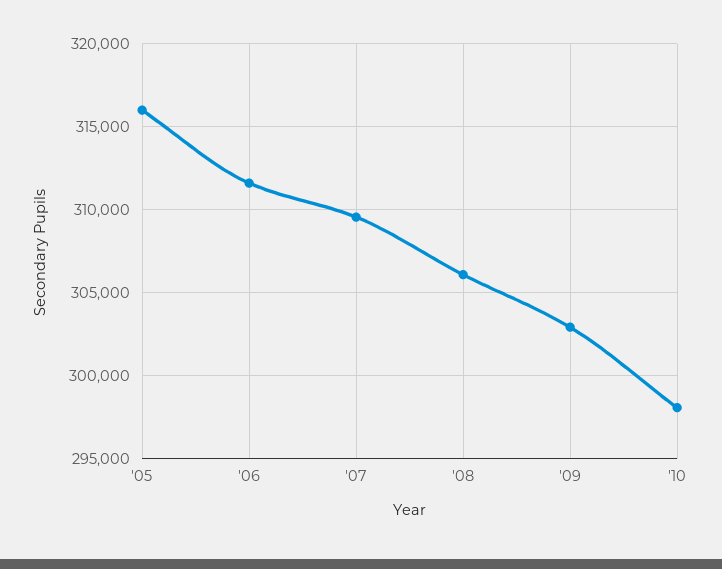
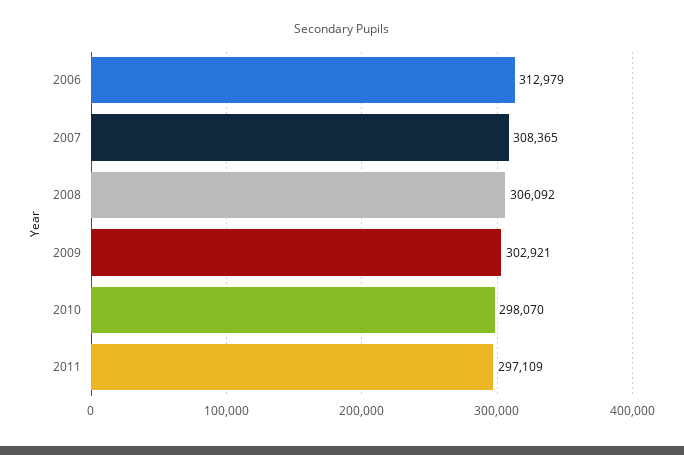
'05: 316000 -> none
'06: 311500 -> 312979
'07: 309500 -> 308365
2011: none -> 297109

